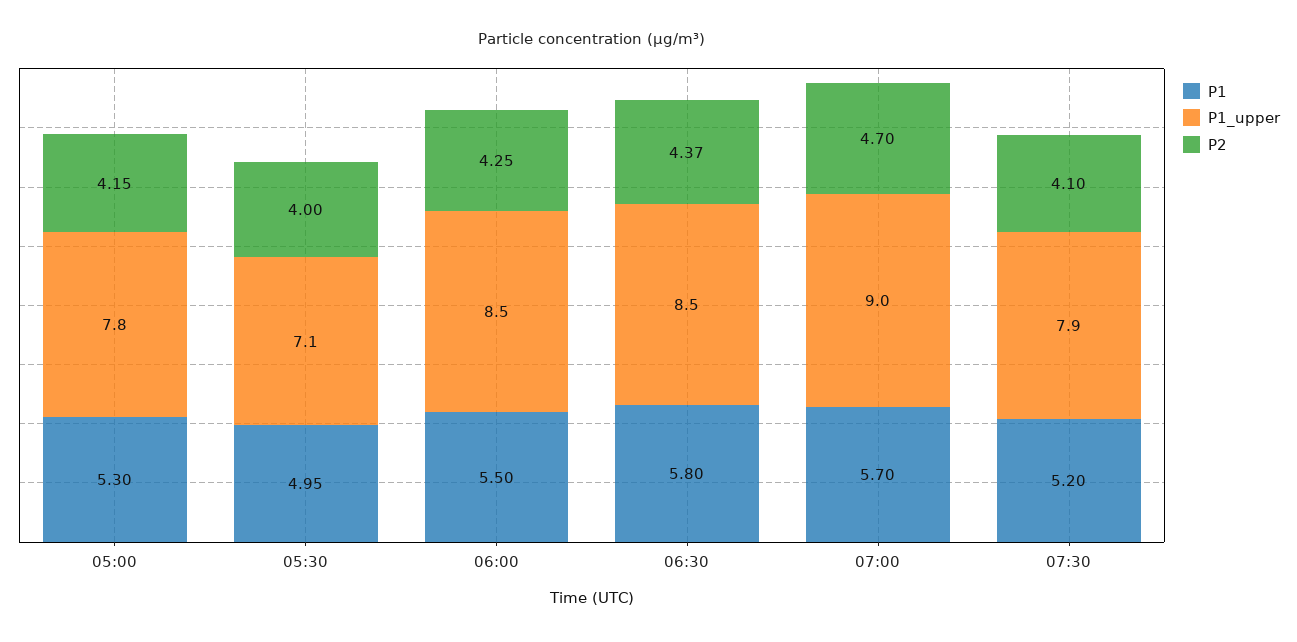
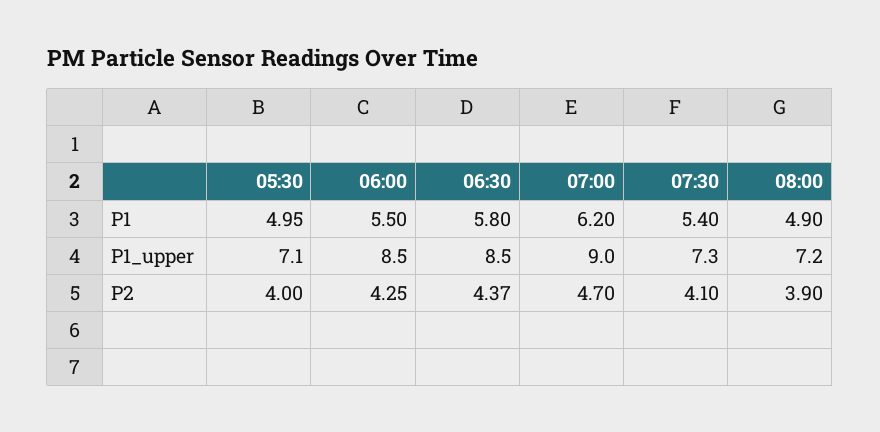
P1, 05:00: 5.3 -> none
P1_upper, 05:00: 7.8 -> none
P2, 05:00: 4.15 -> none
P1, 07:00: 5.7 -> 6.2
P1, 07:30: 5.2 -> 5.4
P1_upper, 07:30: 7.9 -> 7.3
P1, 08:00: none -> 4.9
P1_upper, 08:00: none -> 7.2
P2, 08:00: none -> 3.9

